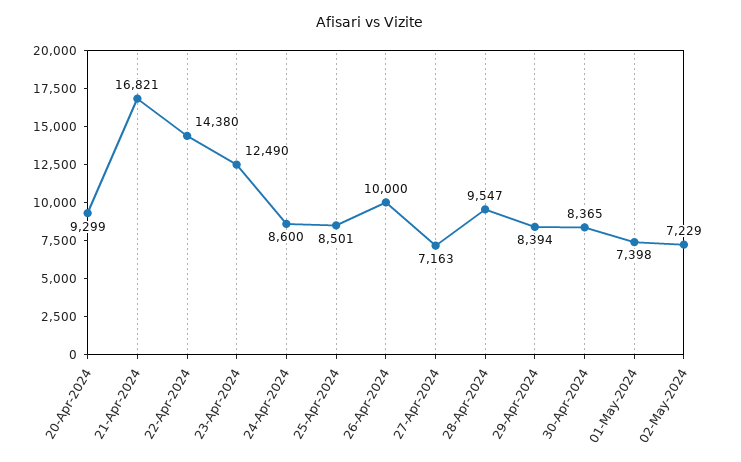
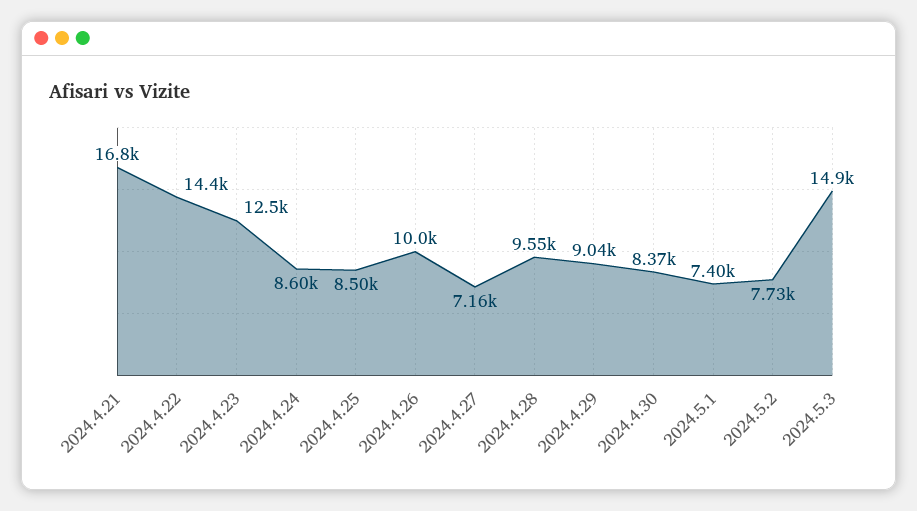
20-Apr-2024: 9299 -> none
29-Apr-2024: 8394 -> 9040
02-May-2024: 7229 -> 7730
2024.5.3: none -> 14900

